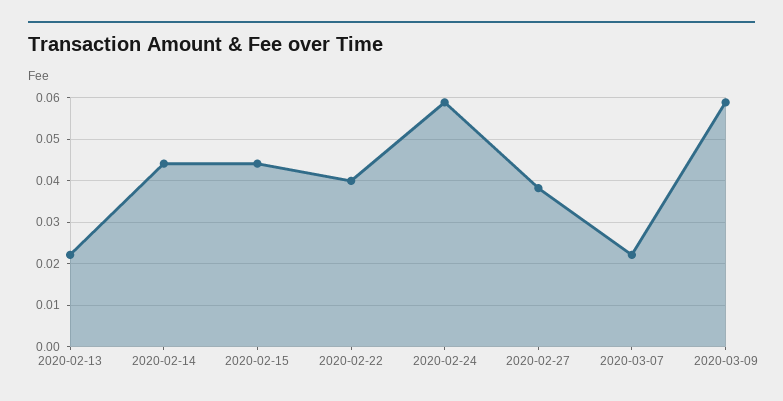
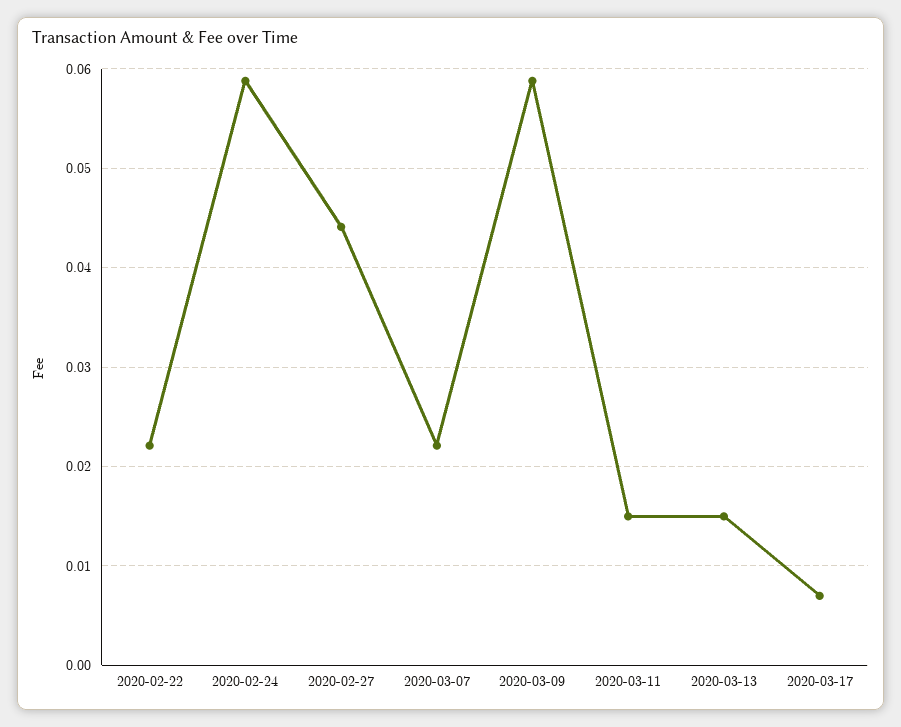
2020-02-13: 0.022 -> none
2020-02-14: 0.044 -> none
2020-02-15: 0.044 -> none
2020-02-22: 0.04 -> 0.022
2020-02-27: 0.038 -> 0.044
2020-03-11: none -> 0.015
2020-03-13: none -> 0.015
2020-03-17: none -> 0.007

